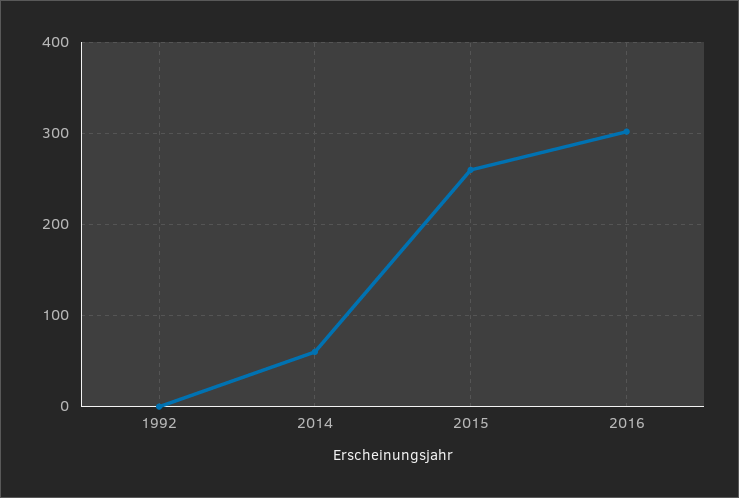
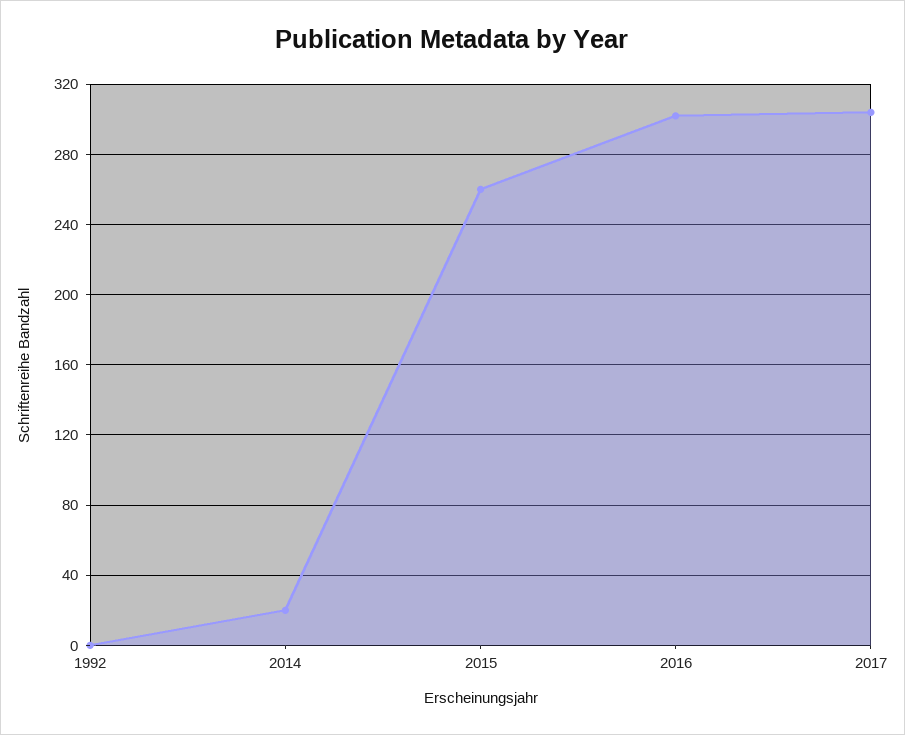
2014: 60 -> 20
2017: none -> 305

